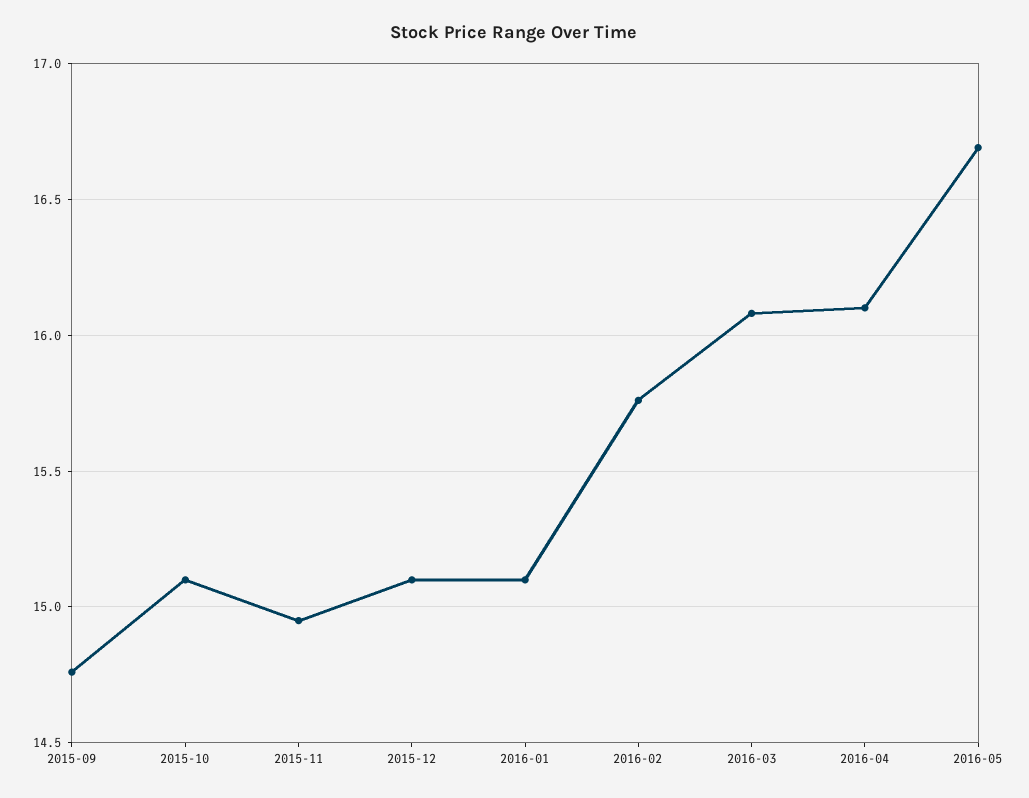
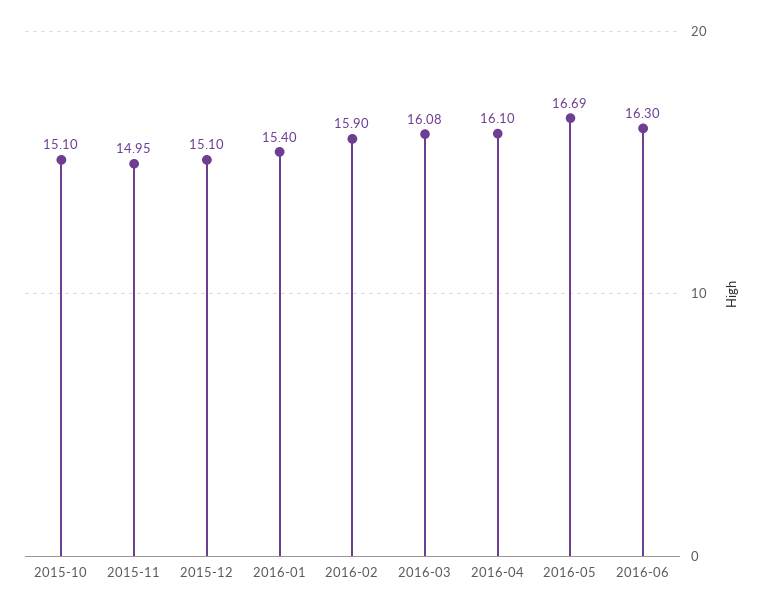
2015-09: 14.75 -> none
2016-01: 15.1 -> 15.4
2016-02: 15.75 -> 15.9
2016-06: none -> 16.3

